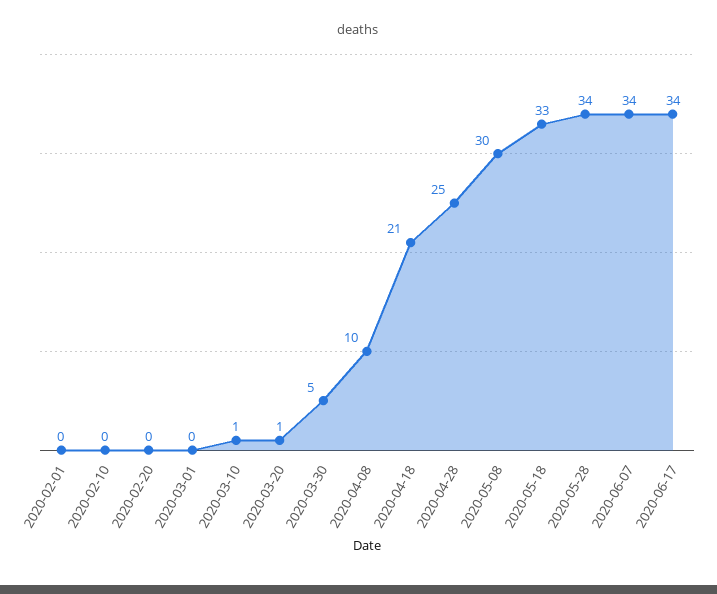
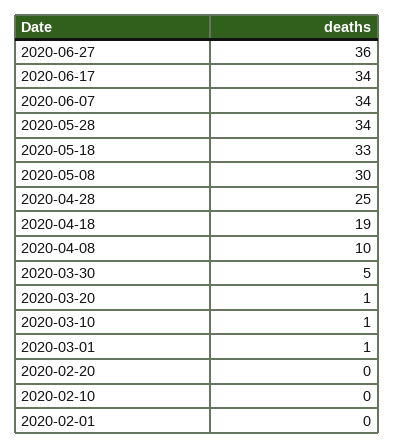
2020-03-01: 0 -> 1
2020-04-18: 21 -> 19
2020-06-27: none -> 36

